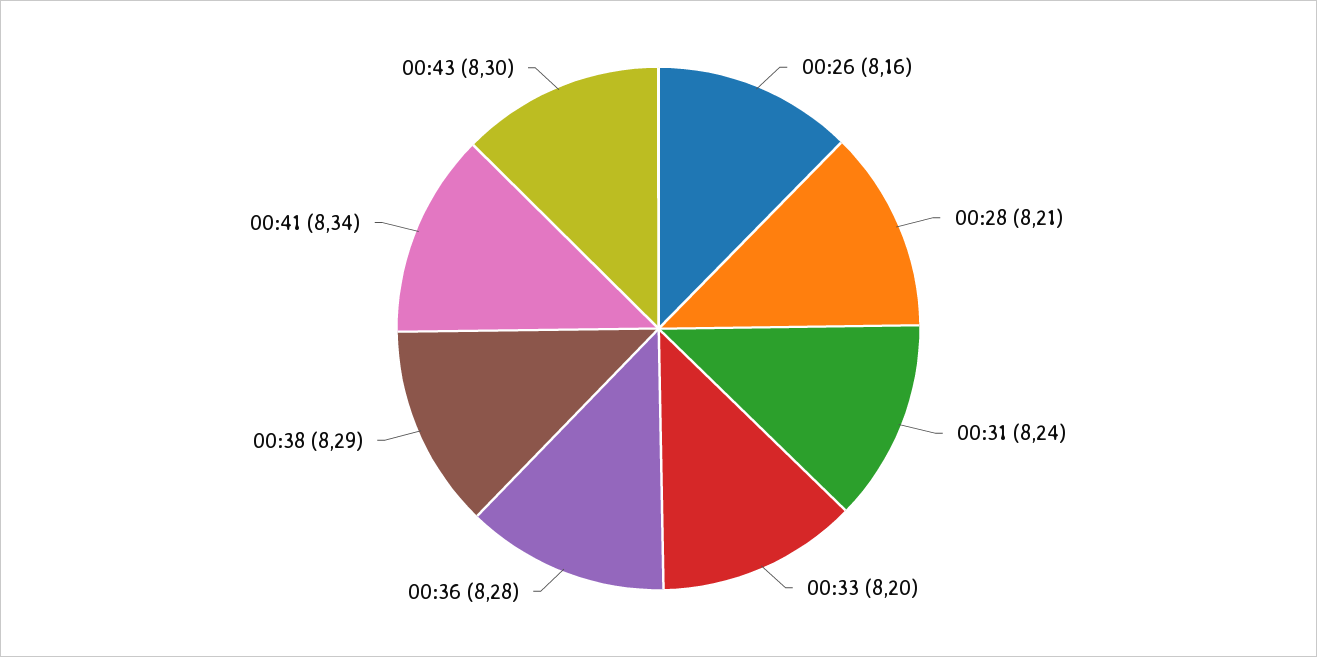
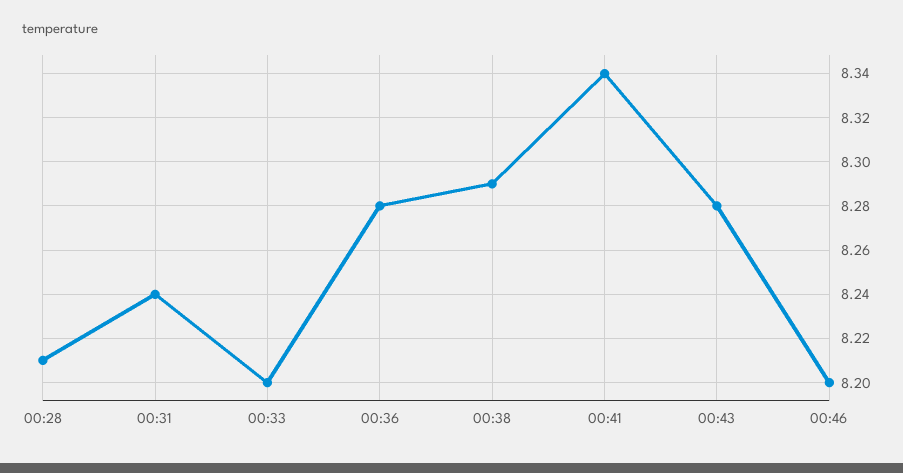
00:26: 8.16 -> none
00:43: 8.3 -> 8.28
00:46: none -> 8.2

